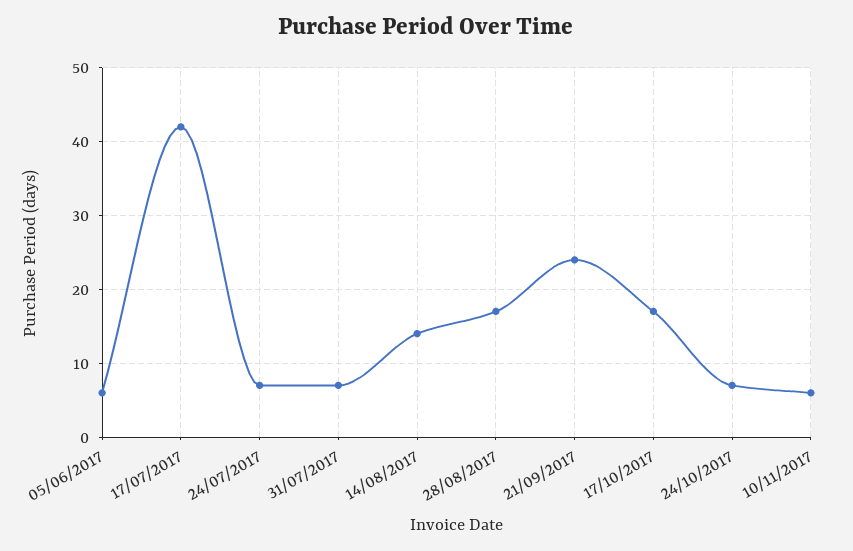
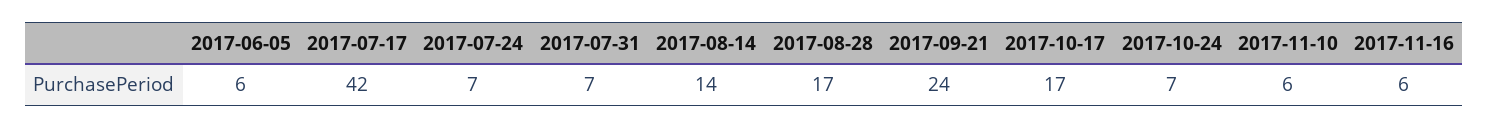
2017-11-16: none -> 6

